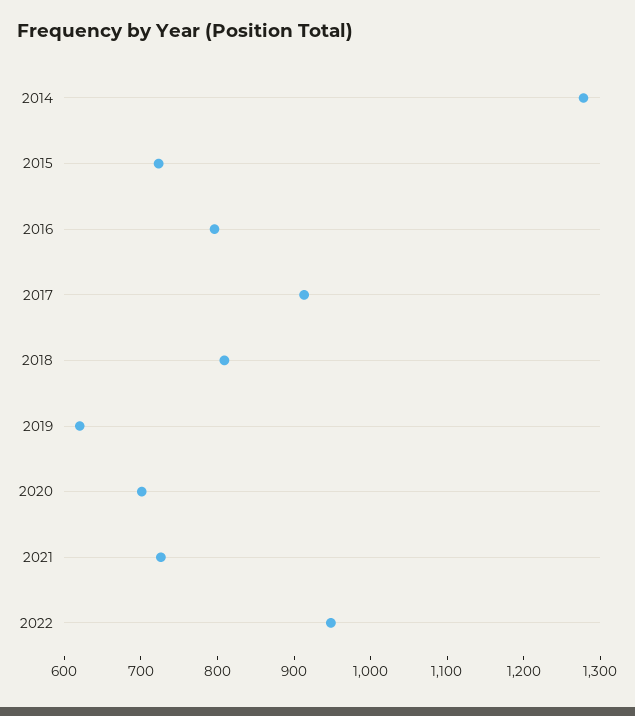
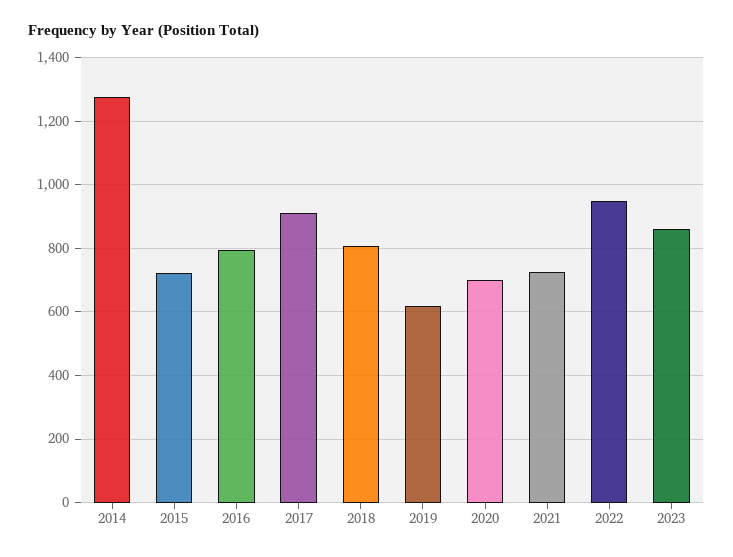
2023: none -> 860

